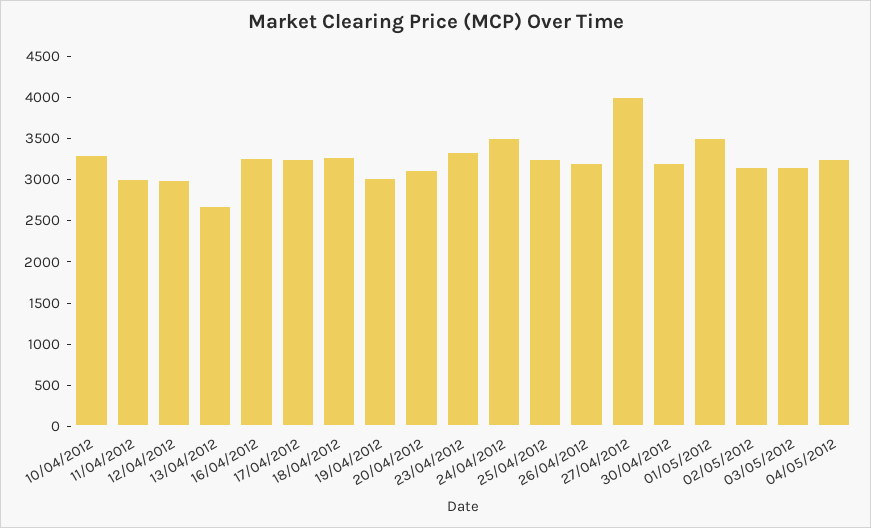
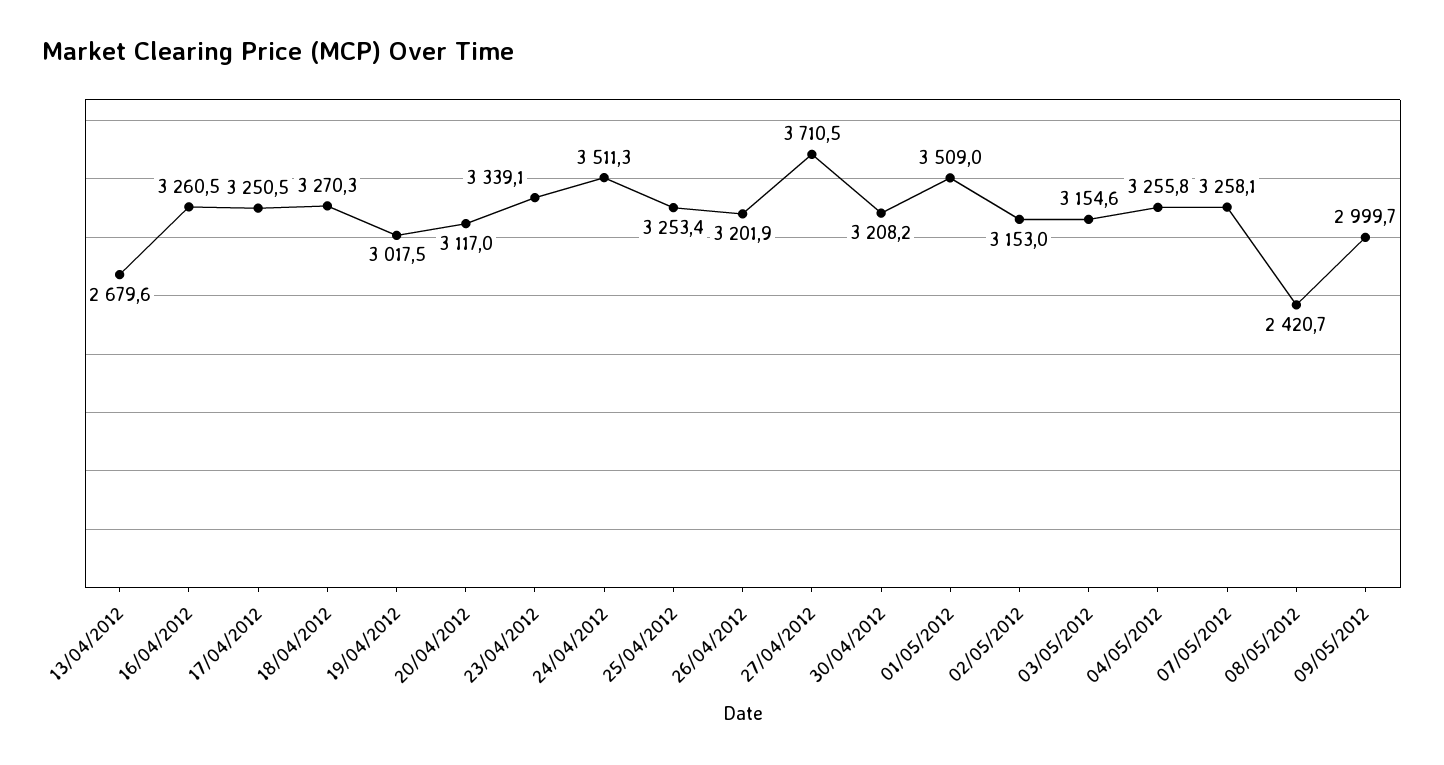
10/04/2012: 3300 -> none
11/04/2012: 3000 -> none
12/04/2012: 3000 -> none
27/04/2012: 4000 -> 3710.5
07/05/2012: none -> 3258.1
08/05/2012: none -> 2420.7
09/05/2012: none -> 2999.7

